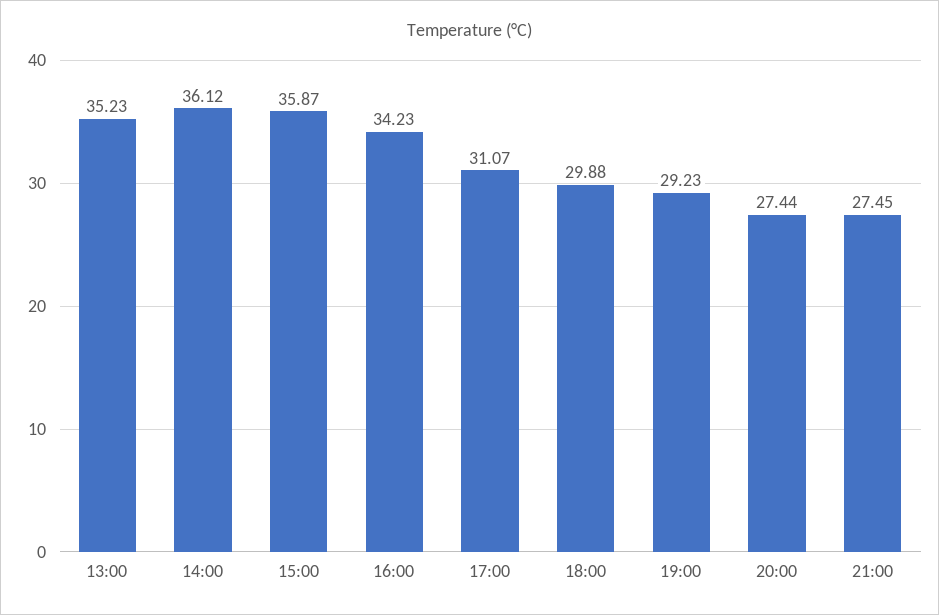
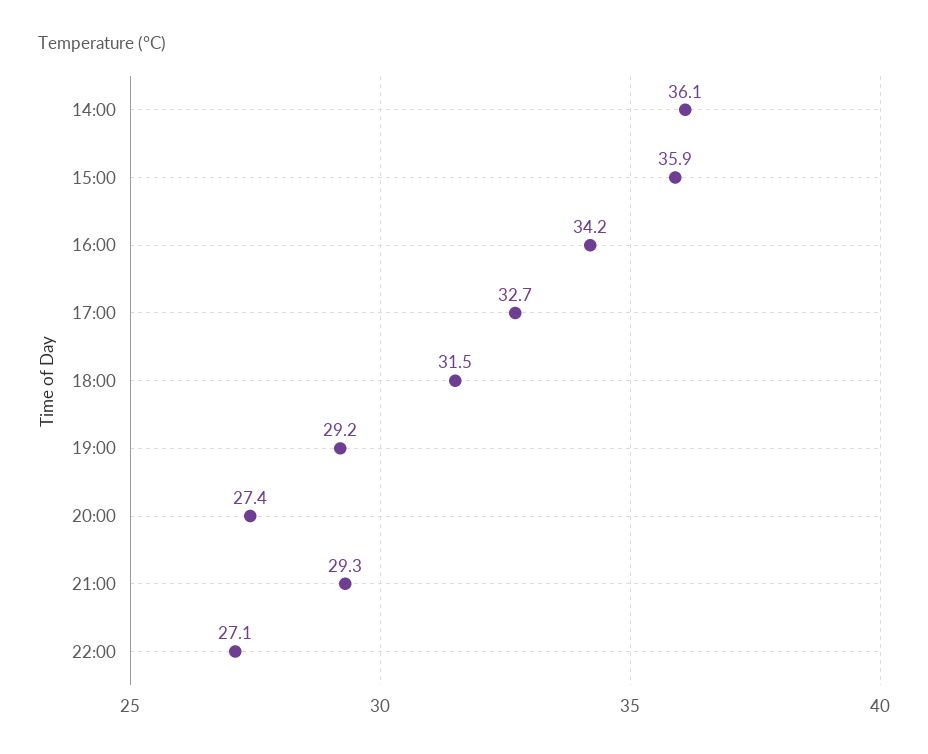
13:00: 35.23 -> none
17:00: 31.07 -> 32.7
18:00: 29.88 -> 31.5
21:00: 27.45 -> 29.3
22:00: none -> 27.1

